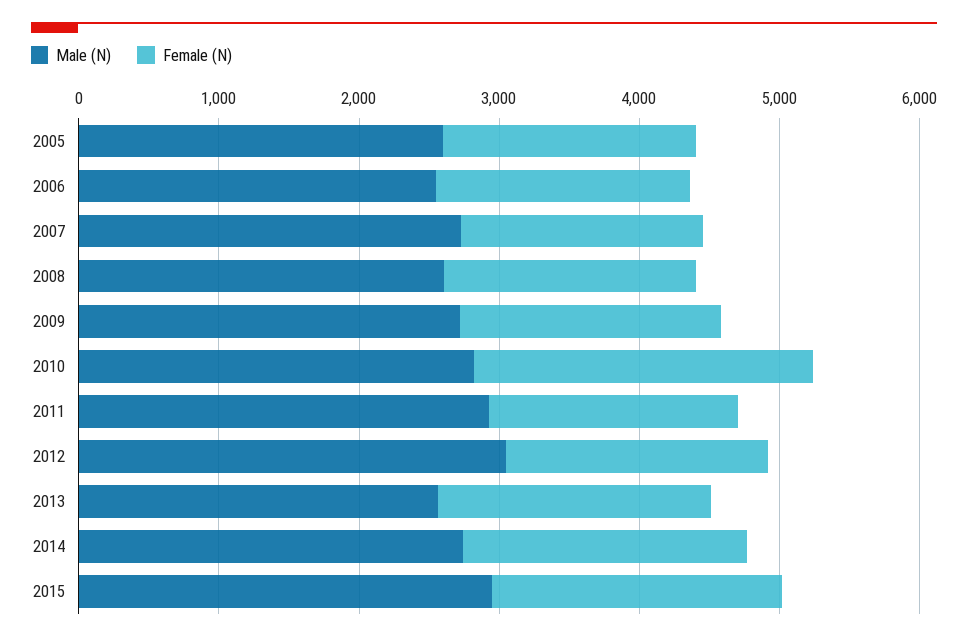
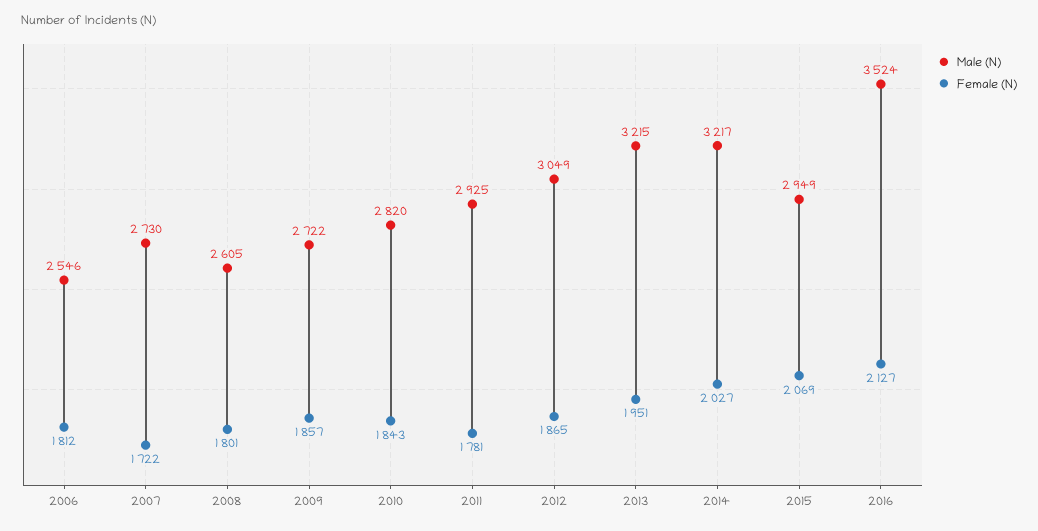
Male (N), 2005: 2600 -> none
Female (N), 2005: 1800 -> none
Female (N), 2010: 2400 -> 1843
Male (N), 2013: 2600 -> 3215
Male (N), 2014: 2800 -> 3217
Male (N), 2016: none -> 3524
Female (N), 2016: none -> 2127

